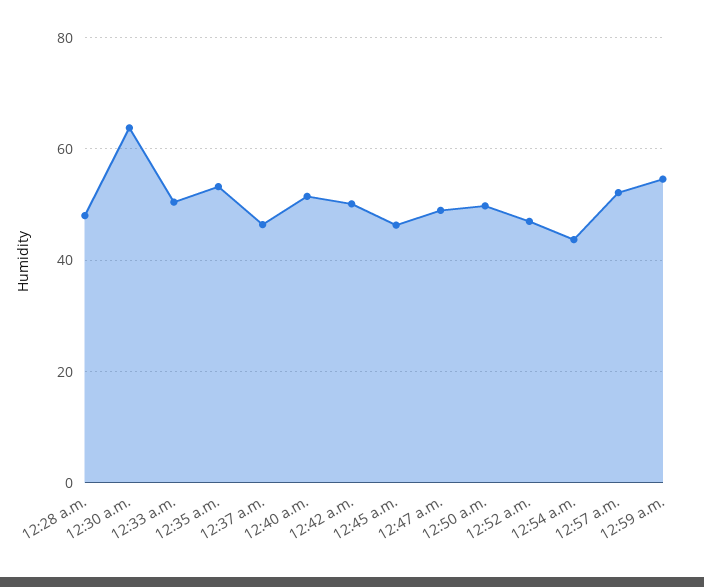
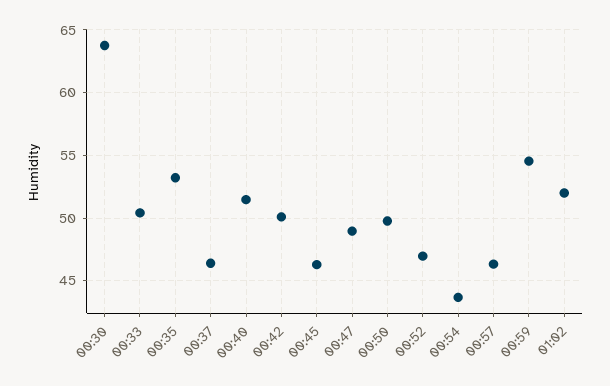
12:28 a.m.: 48 -> none
12:57 a.m.: 52 -> 46.5
01:02: none -> 52

